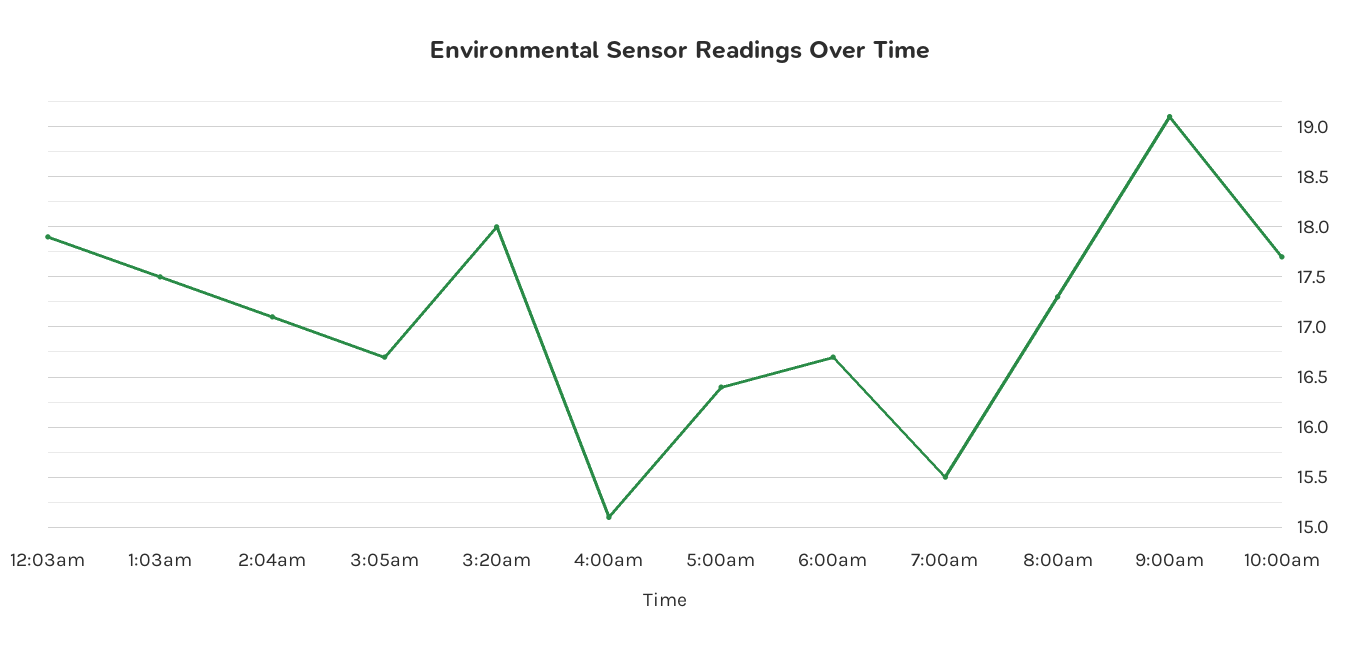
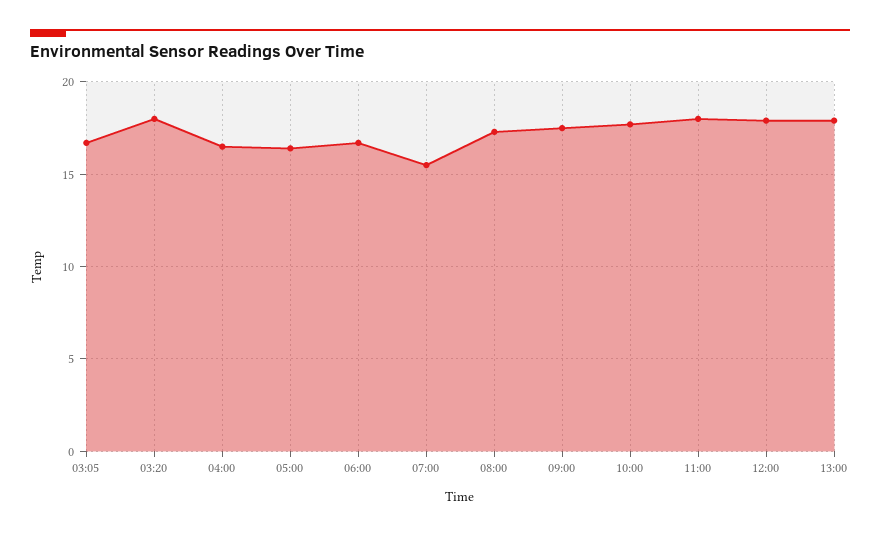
12:03am: 17.9 -> none
1:03am: 17.5 -> none
2:04am: 17.1 -> none
4:00am: 15.1 -> 16.5
9:00am: 19.1 -> 17.5
11:00: none -> 18
12:00: none -> 18
13:00: none -> 18

